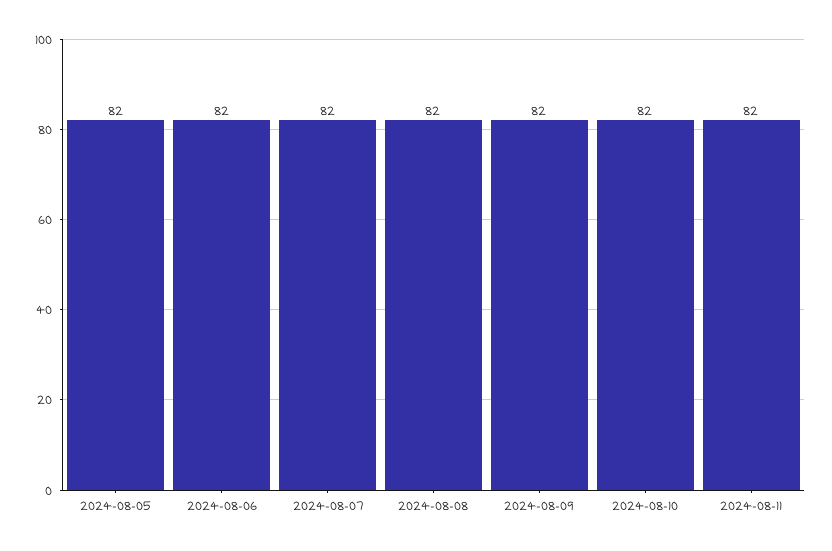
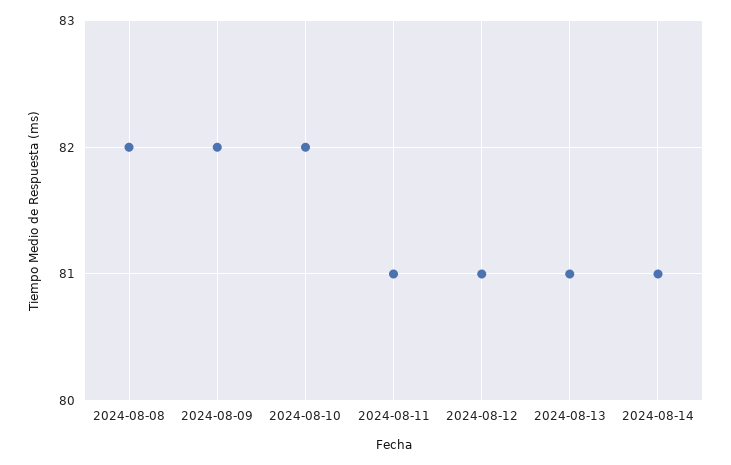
2024-08-05: 82 -> none
2024-08-06: 82 -> none
2024-08-07: 82 -> none
2024-08-11: 82 -> 81
2024-08-12: none -> 81
2024-08-13: none -> 81
2024-08-14: none -> 81

